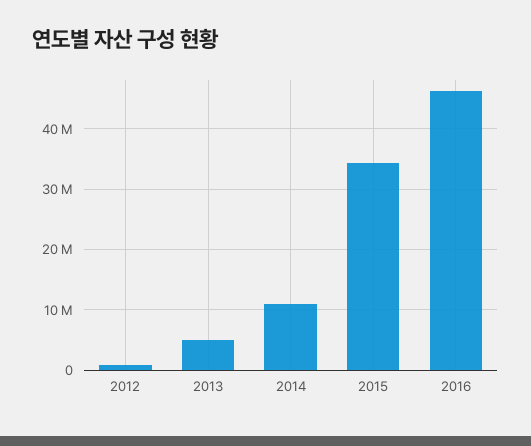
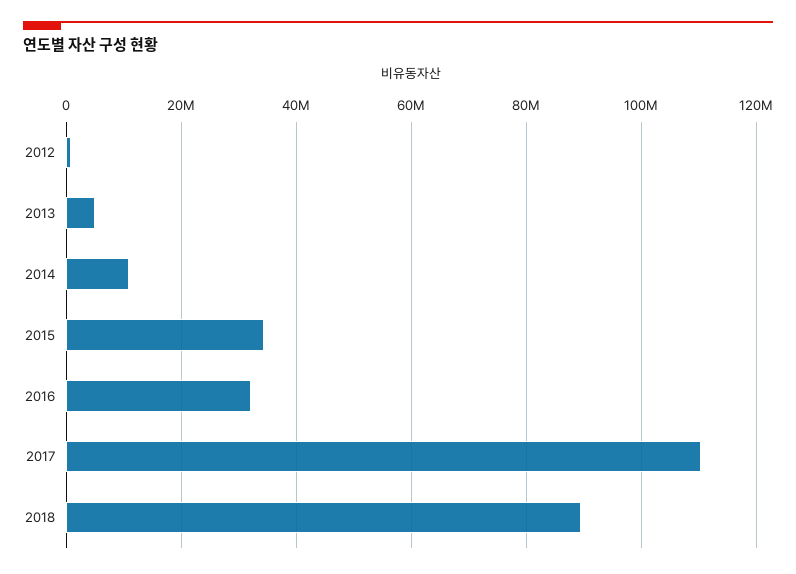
2016: 46000000 -> 32000000
2017: none -> 110000000
2018: none -> 90000000

